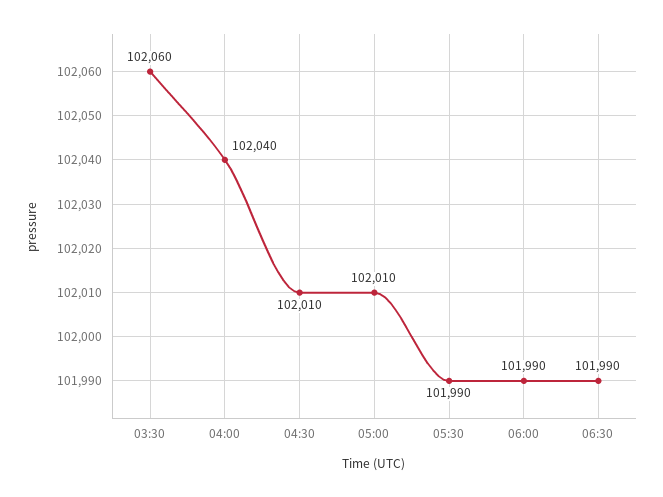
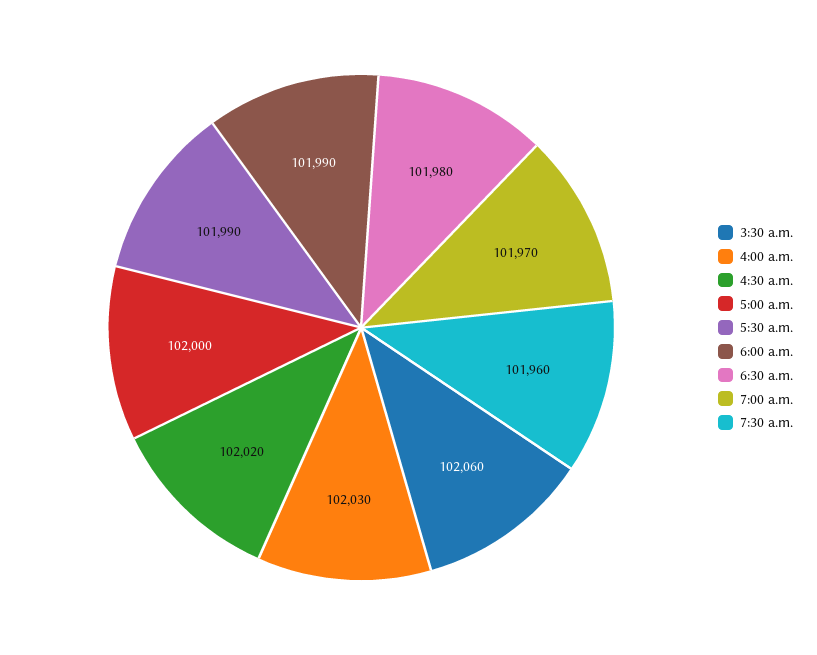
04:00: 102040 -> 102030
04:30: 102010 -> 102020
05:00: 102010 -> 102000
06:30: 101990 -> 101980
7:00 a.m.: none -> 101970
7:30 a.m.: none -> 101960

